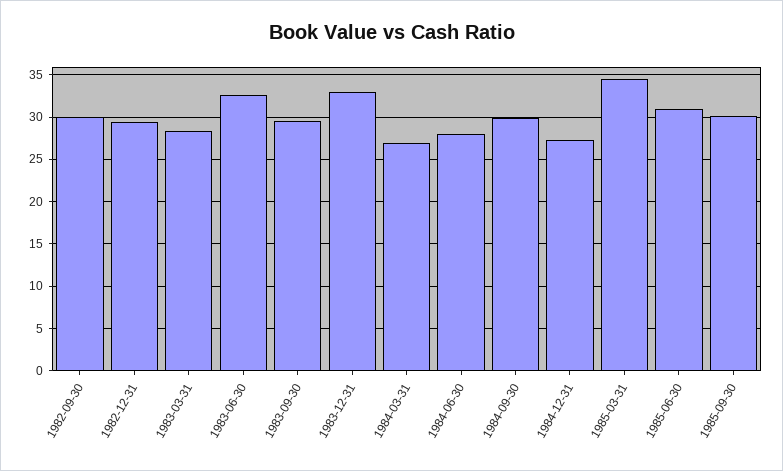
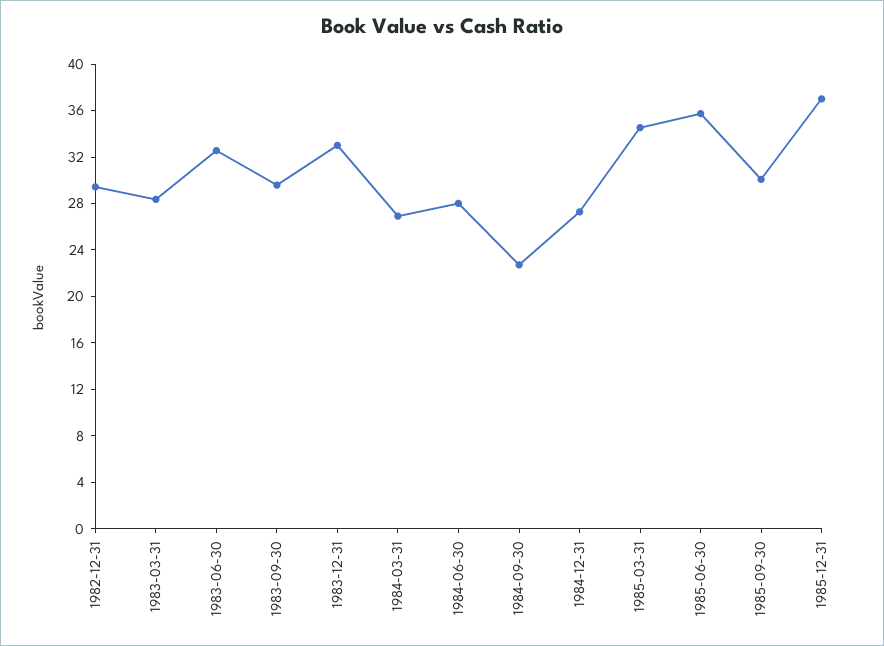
1982-09-30: 30 -> none
1984-09-30: 30 -> 23
1985-06-30: 31 -> 36
1985-12-31: none -> 37

